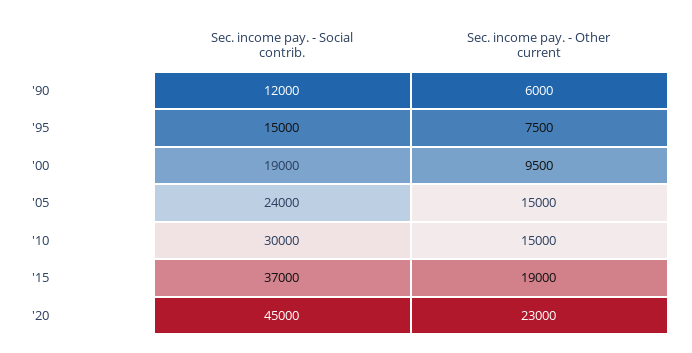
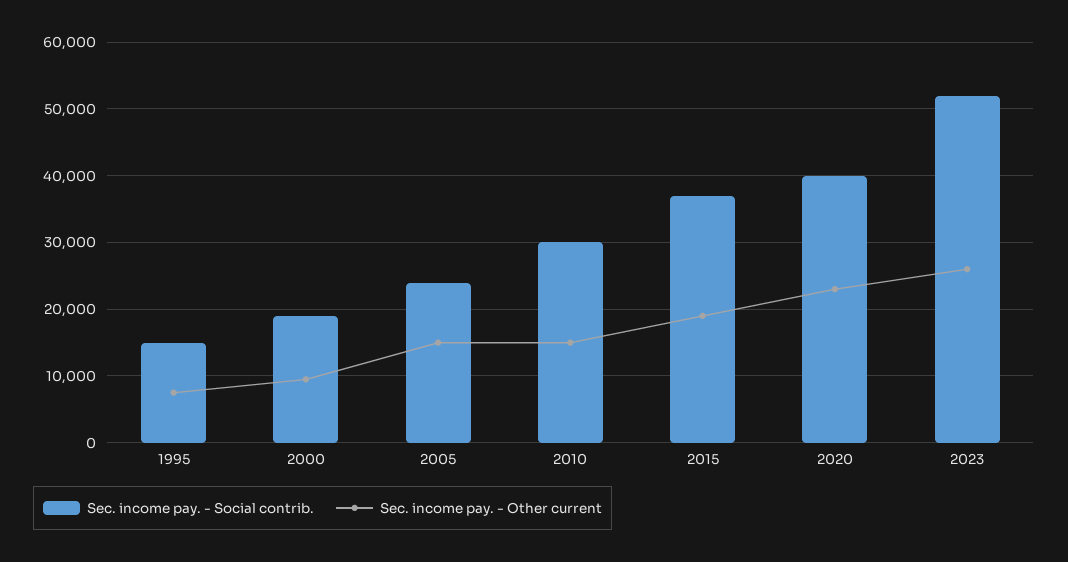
Sec. income pay. - Social contrib., '90: 12000 -> none
Sec. income pay. - Other current, '90: 6000 -> none
Sec. income pay. - Social contrib., '20: 45000 -> 40000
Sec. income pay. - Social contrib., 2023: none -> 52000
Sec. income pay. - Other current, 2023: none -> 26000

